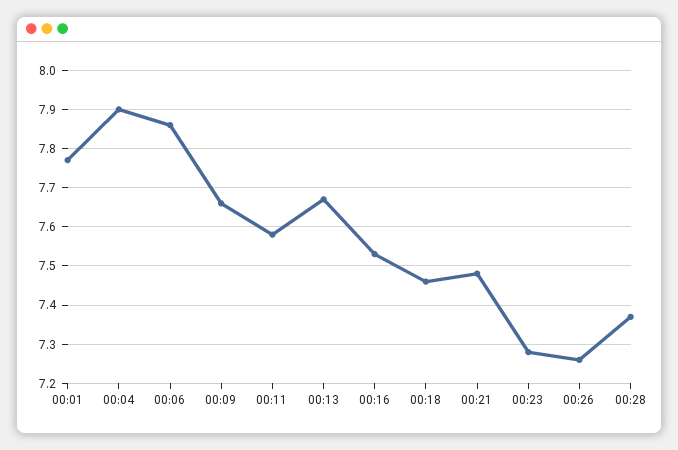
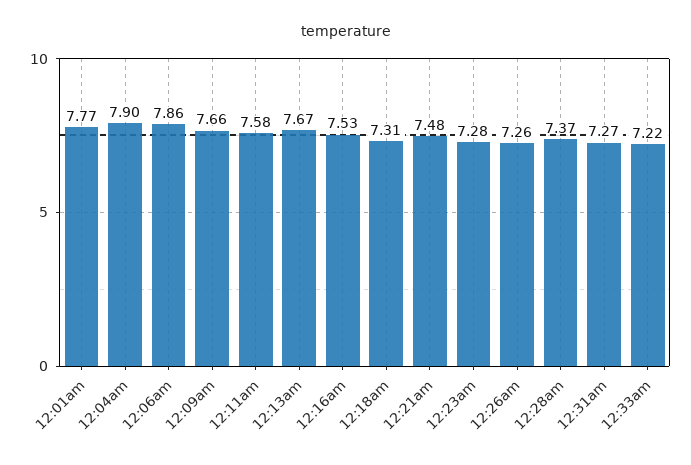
00:18: 7.45 -> 7.31
12:31am: none -> 7.27
12:33am: none -> 7.22

